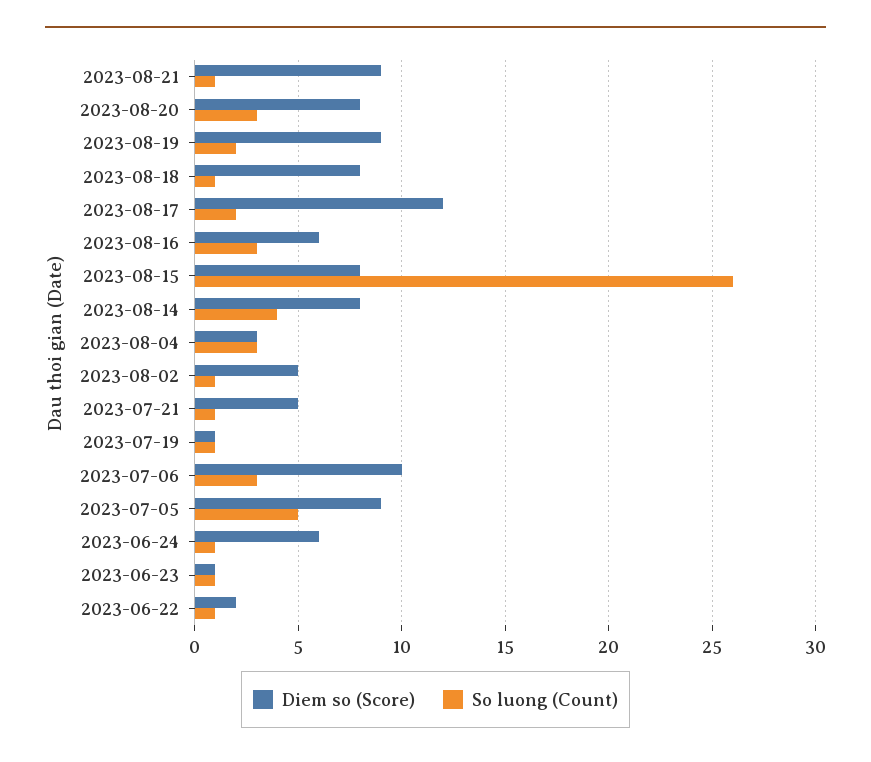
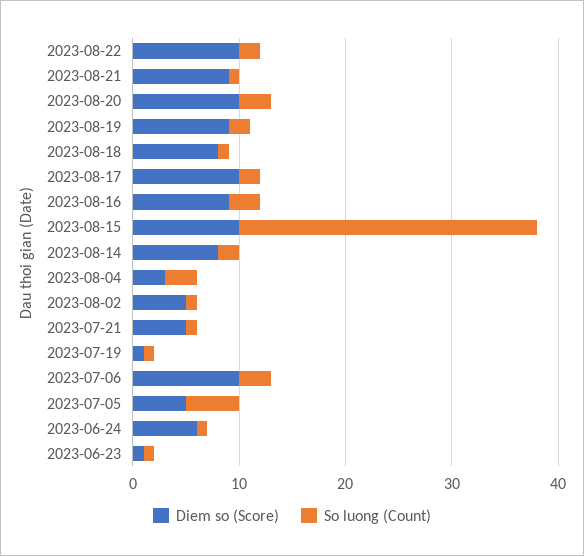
Diem so (Score), 2023-08-20: 8 -> 10
Diem so (Score), 2023-08-17: 12 -> 10
Diem so (Score), 2023-08-16: 6 -> 9
Diem so (Score), 2023-08-15: 8 -> 10
So luong (Count), 2023-08-15: 26 -> 28
So luong (Count), 2023-08-14: 4 -> 2
Diem so (Score), 2023-07-05: 9 -> 5
Diem so (Score), 2023-06-22: 2 -> none
So luong (Count), 2023-06-22: 1 -> none
Diem so (Score), 2023-08-22: none -> 10
So luong (Count), 2023-08-22: none -> 2

